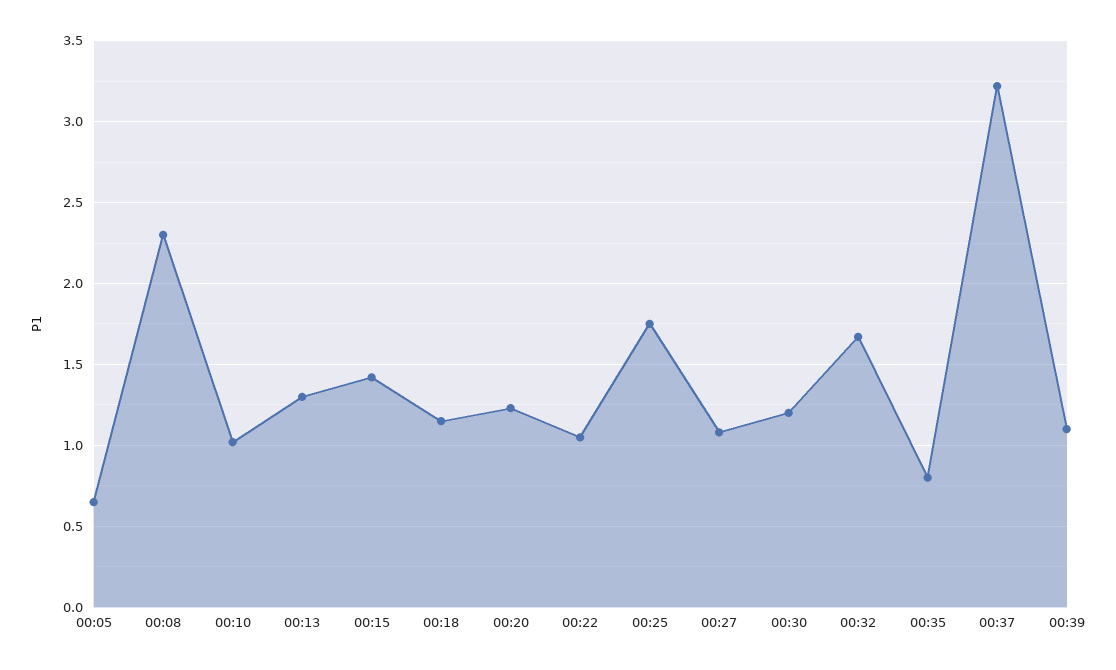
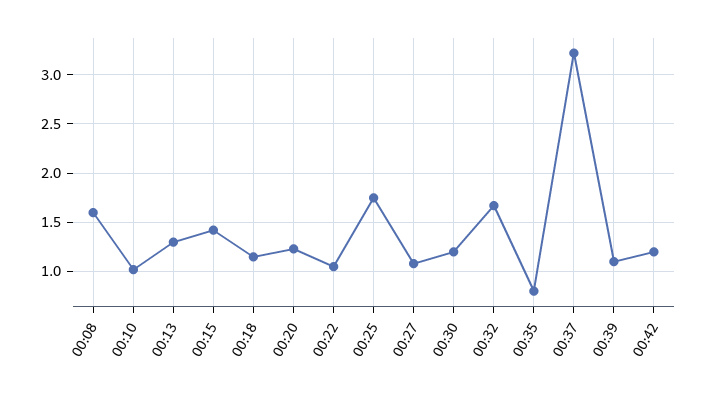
00:05: 0.65 -> none
00:08: 2.3 -> 1.6
00:42: none -> 1.2

